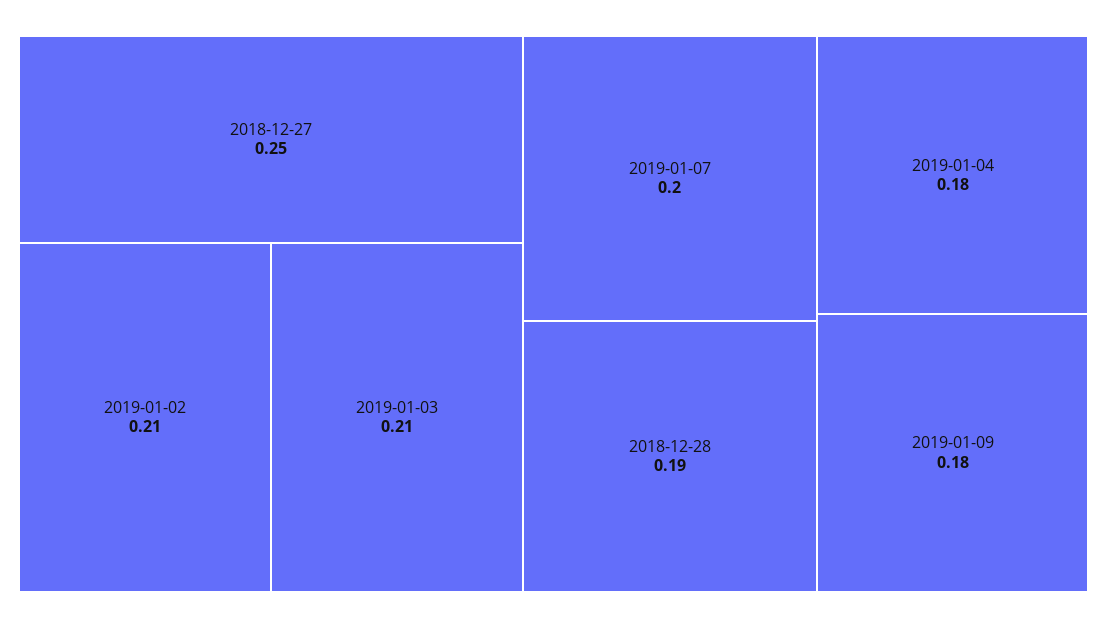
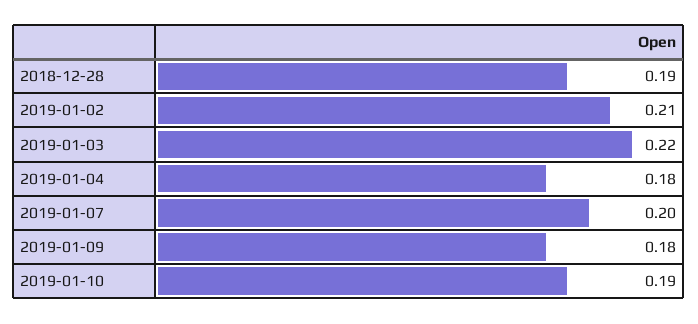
2018-12-27: 0.25 -> none
2019-01-03: 0.21 -> 0.22
2019-01-10: none -> 0.19

